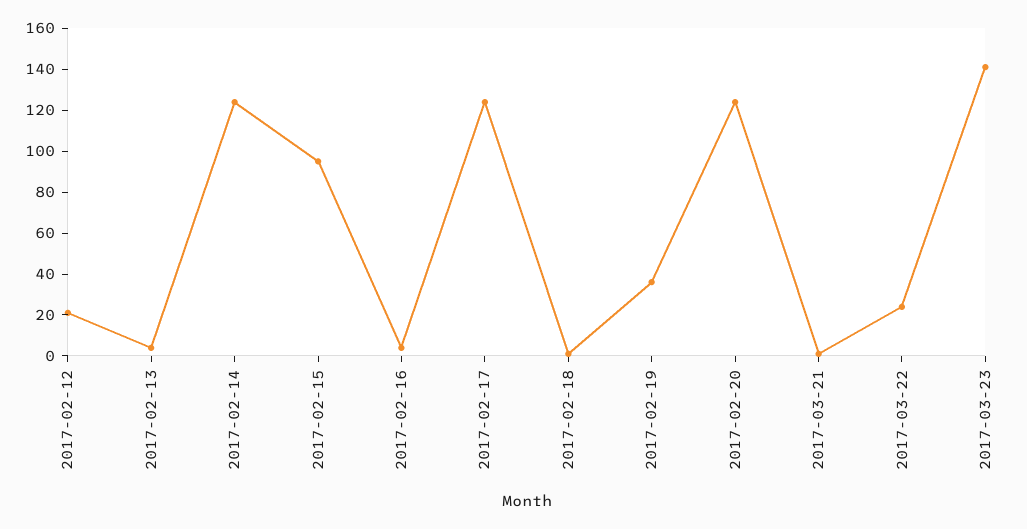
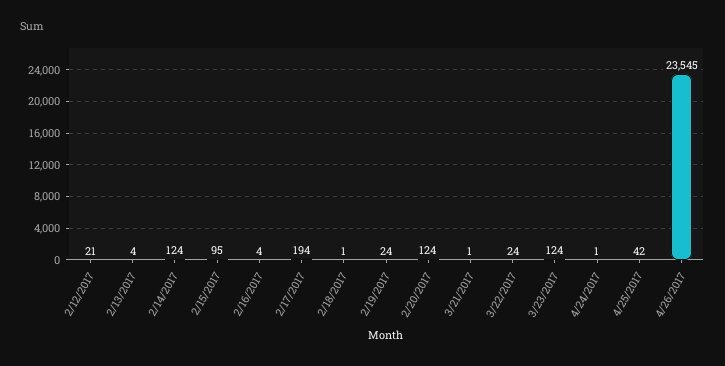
2017-02-17: 125 -> 194
2017-02-19: 35 -> 24
2017-03-23: 140 -> 124
4/24/2017: none -> 1
4/25/2017: none -> 42
4/26/2017: none -> 23545

